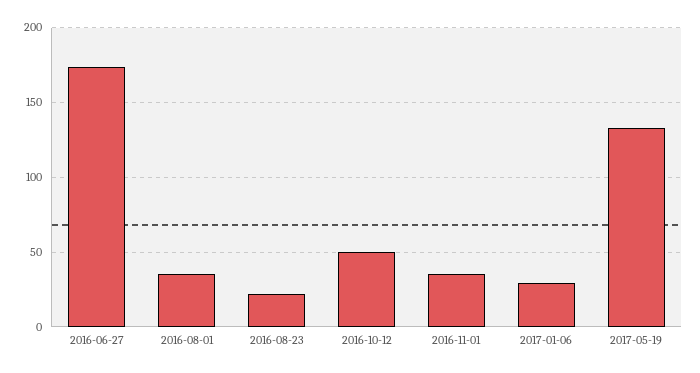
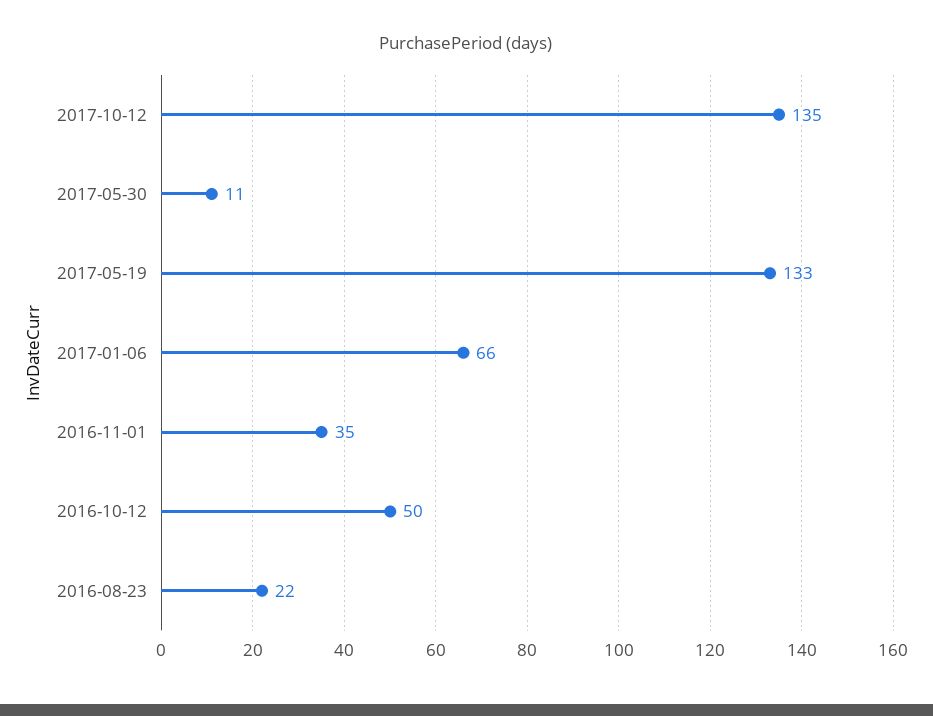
2016-06-27: 175 -> none
2016-08-01: 35 -> none
2017-01-06: 30 -> 66
2017-10-12: none -> 135
2017-05-30: none -> 11

